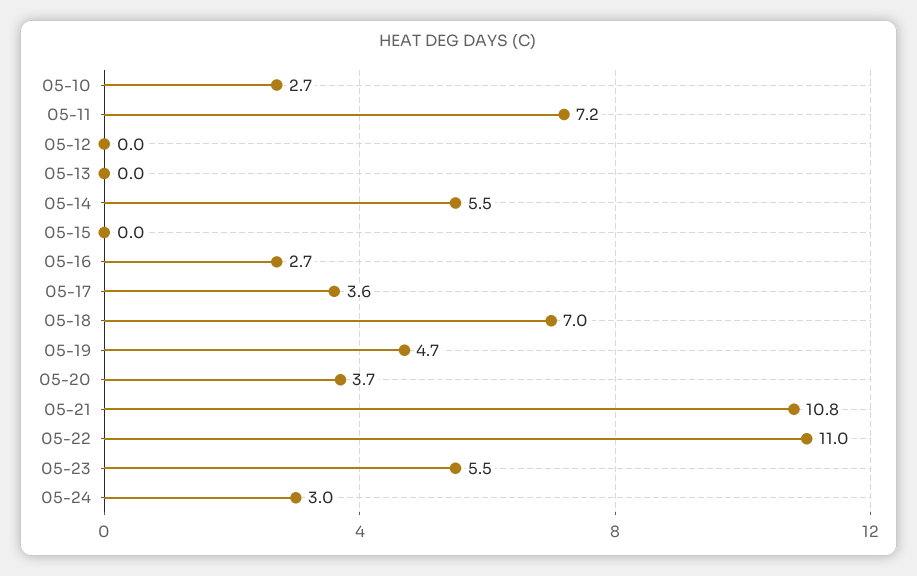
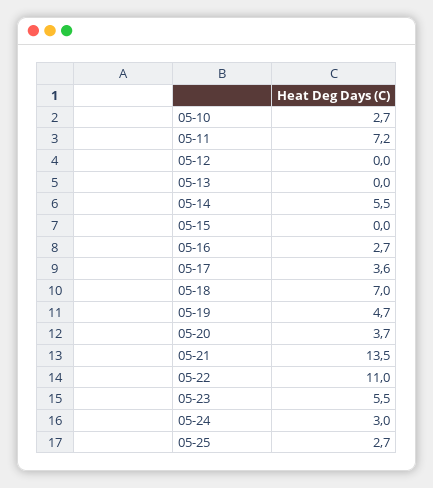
05-21: 10.8 -> 13.5
05-25: none -> 2.7

